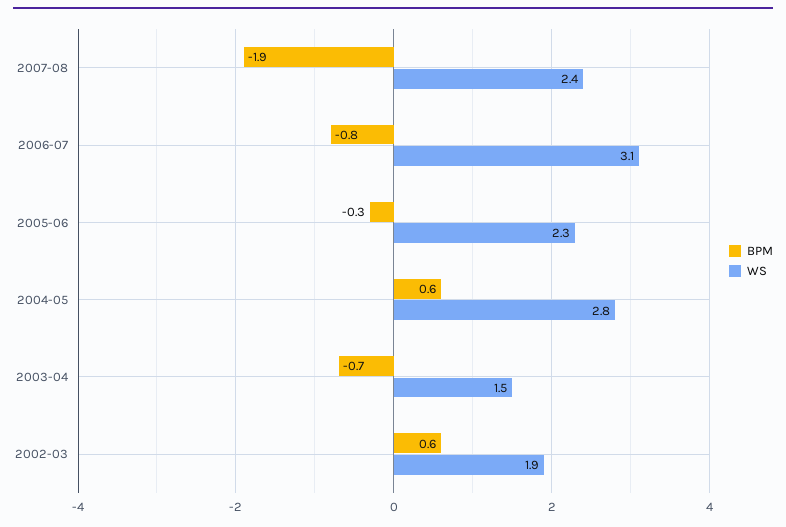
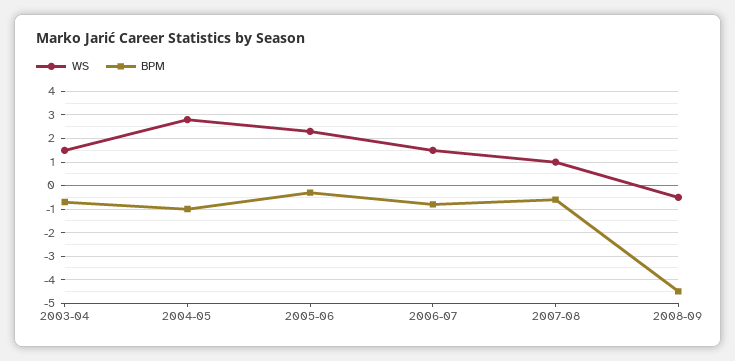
BPM, 2007-08: -1.9 -> -0.5
WS, 2007-08: 2.4 -> 1
WS, 2006-07: 3.1 -> 1.5
BPM, 2004-05: 0.6 -> -1
BPM, 2002-03: 0.6 -> none
WS, 2002-03: 1.9 -> none
WS, 2008-09: none -> -0.5
BPM, 2008-09: none -> -4.5

